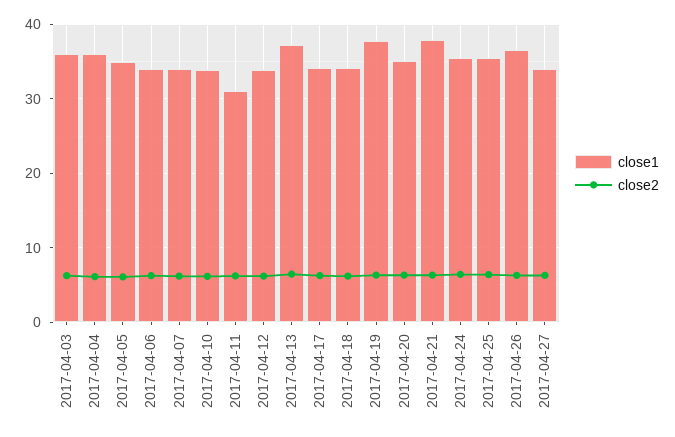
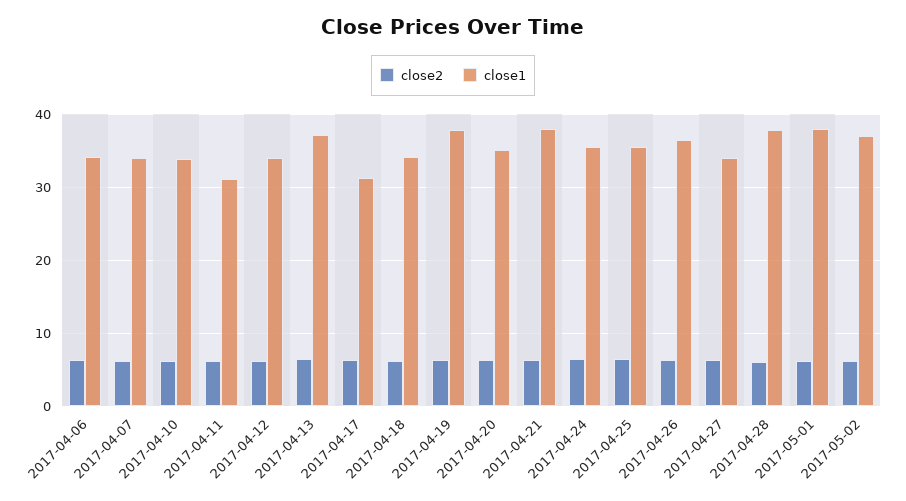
close1, 2017-04-03: 36 -> none
close2, 2017-04-03: 6 -> none
close1, 2017-04-04: 36 -> none
close2, 2017-04-04: 6 -> none
close1, 2017-04-05: 35 -> none
close2, 2017-04-05: 6 -> none
close1, 2017-04-17: 34 -> 31
close2, 2017-04-28: none -> 6
close1, 2017-04-28: none -> 38
close2, 2017-05-01: none -> 6
close1, 2017-05-01: none -> 38
close2, 2017-05-02: none -> 6
close1, 2017-05-02: none -> 37

